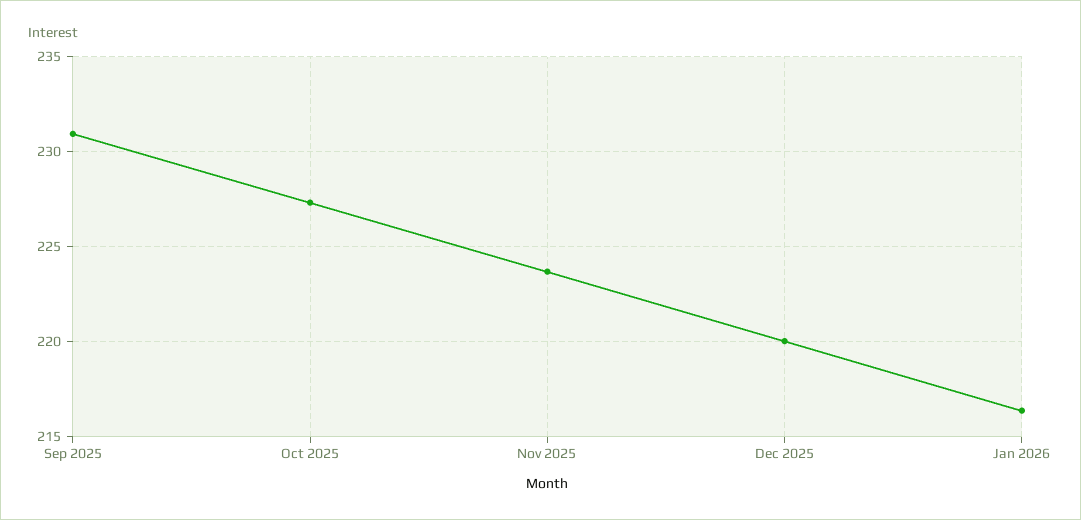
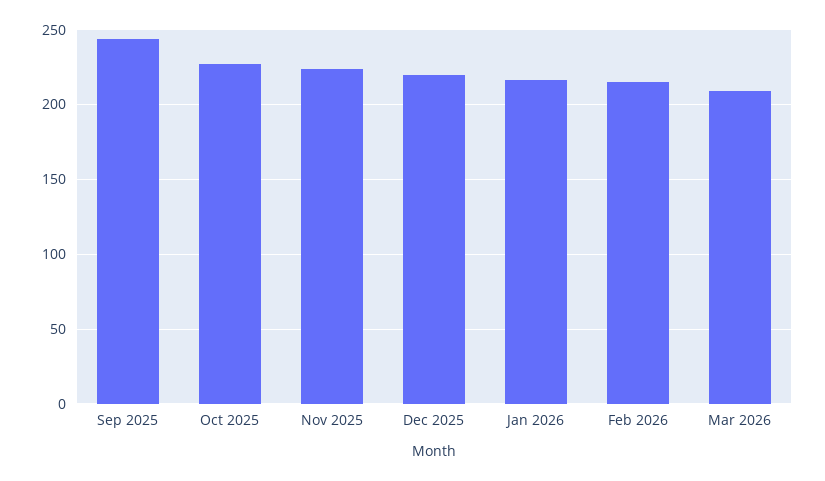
Sep 2025: 231 -> 245
Feb 2026: none -> 215
Mar 2026: none -> 210

